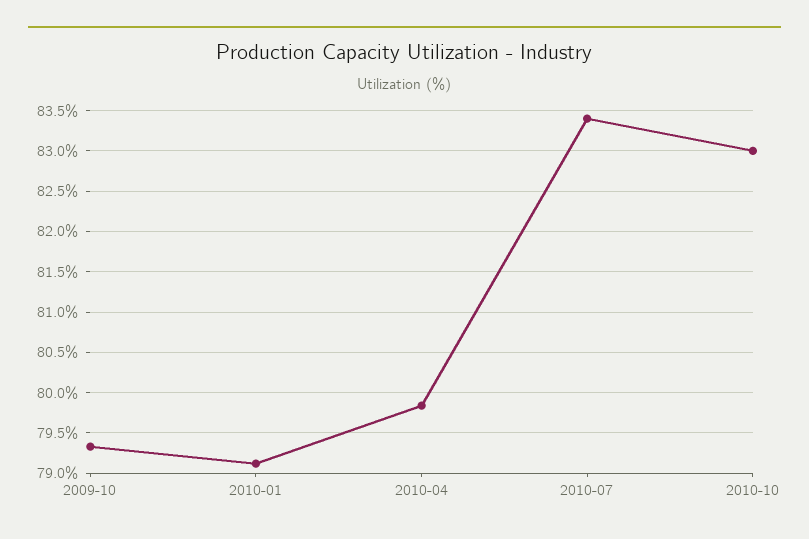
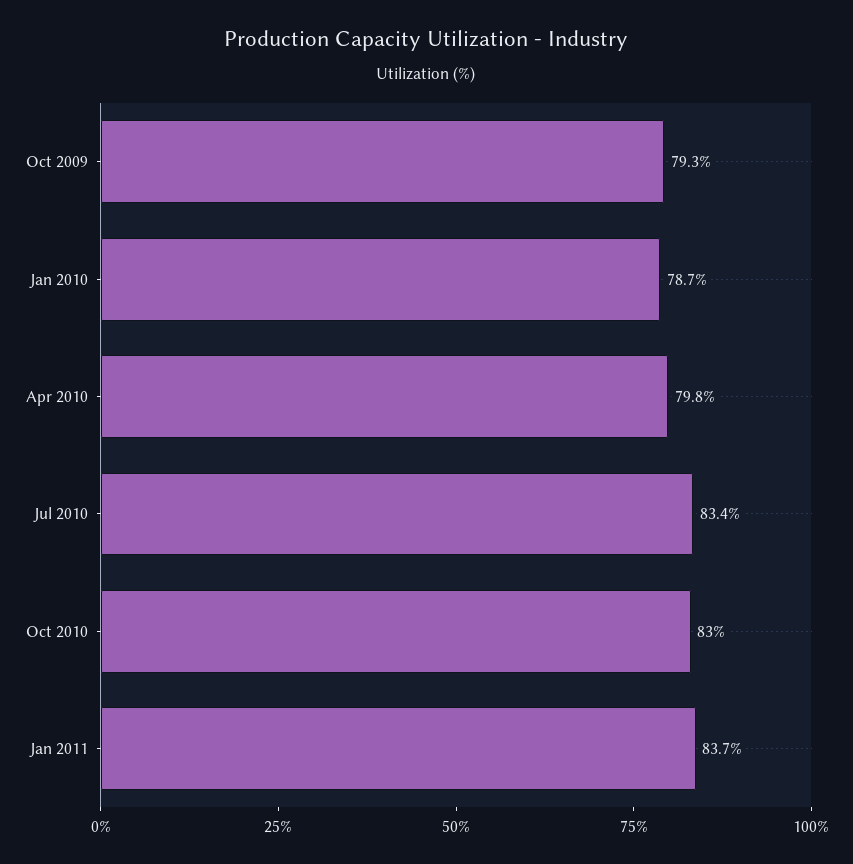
2010-01: 79.1 -> 78.7
Jan 2011: none -> 83.7

